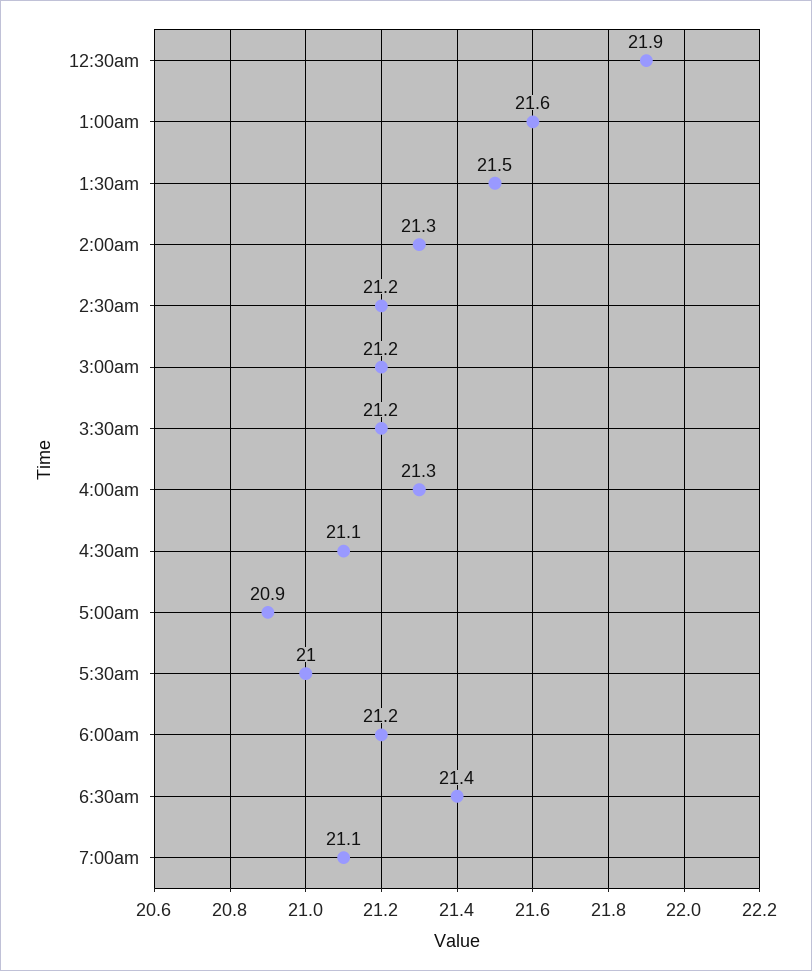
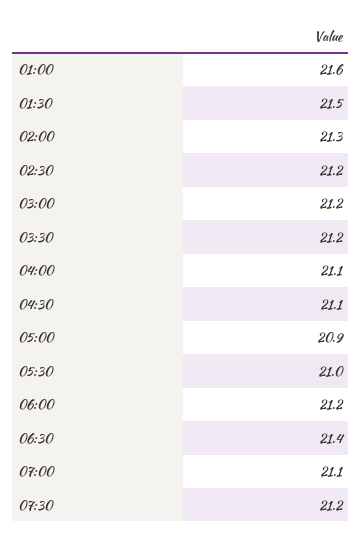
12:30am: 21.9 -> none
4:00am: 21.3 -> 21.1
07:30: none -> 21.2

